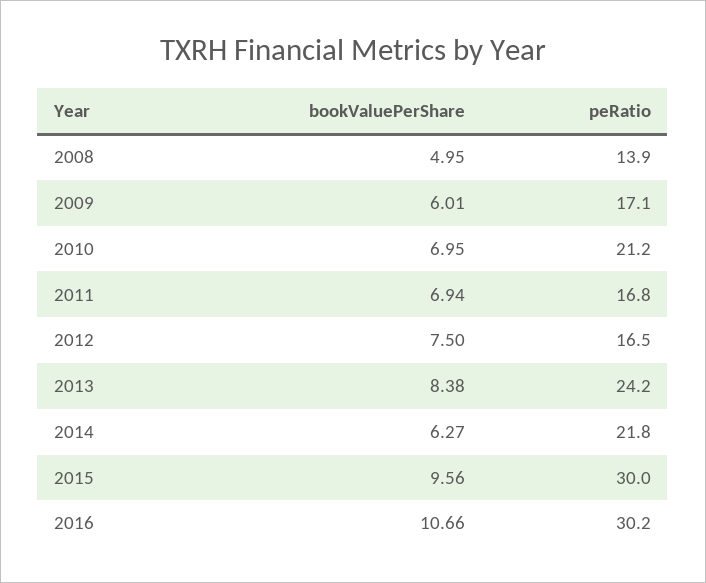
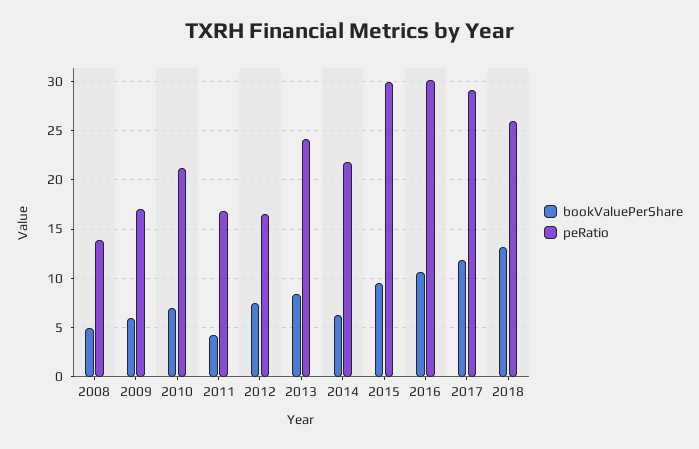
bookValuePerShare, 2011: 6.94 -> 4
bookValuePerShare, 2017: none -> 12
peRatio, 2017: none -> 29
bookValuePerShare, 2018: none -> 13
peRatio, 2018: none -> 26

